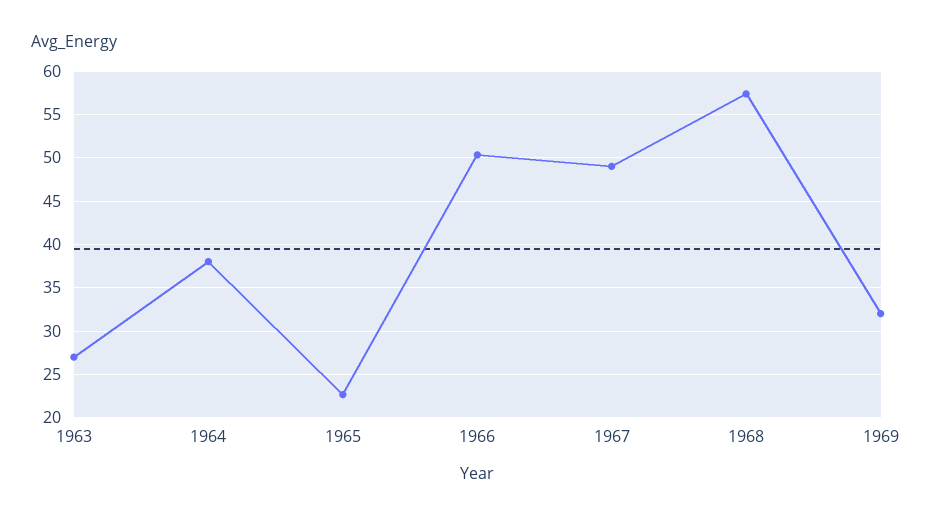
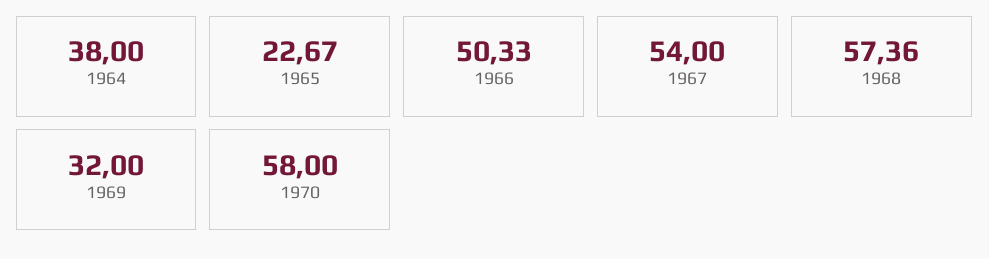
1963: 27 -> none
1967: 49 -> 54
1970: none -> 58

